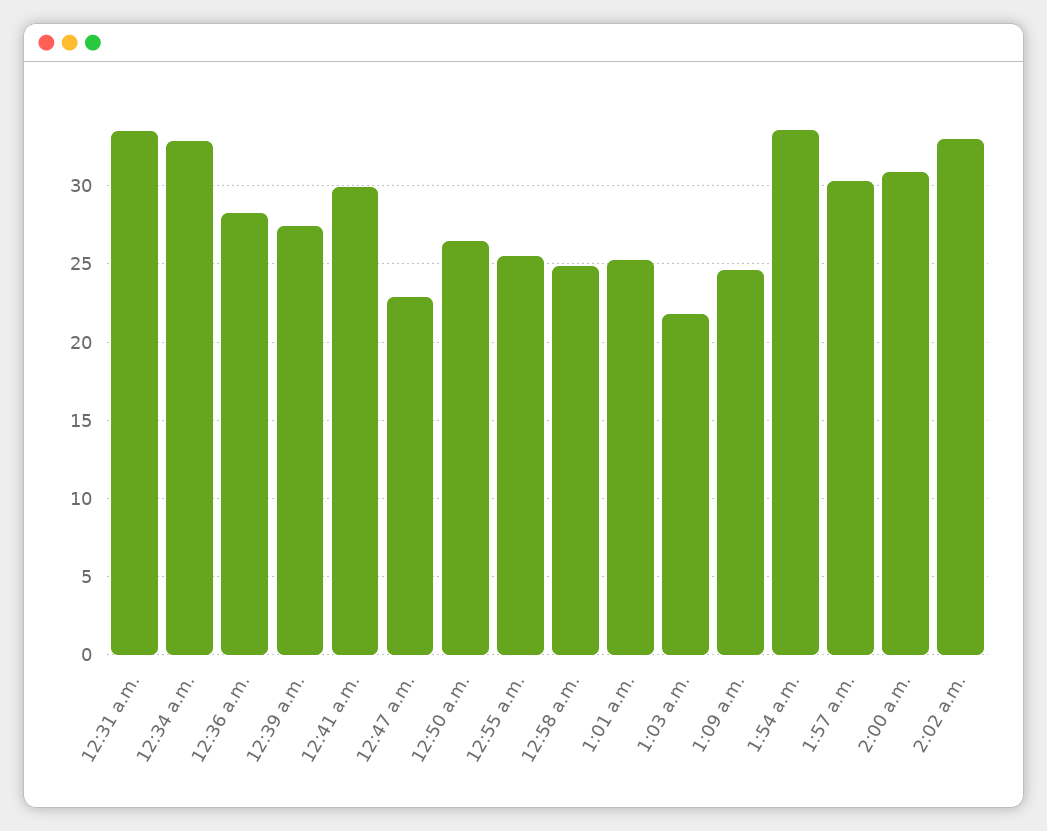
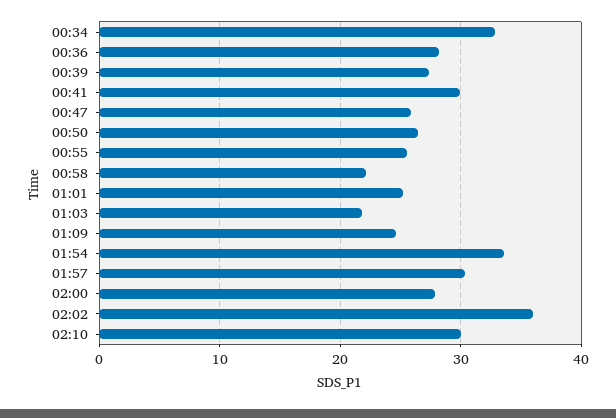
12:31 a.m.: 33.5 -> none
12:47 a.m.: 23 -> 26
12:58 a.m.: 25 -> 22
2:00 a.m.: 31 -> 28
2:02 a.m.: 33 -> 36
02:10: none -> 30

